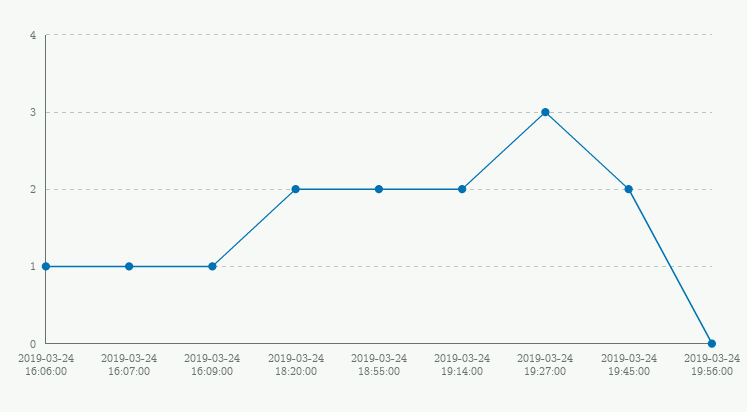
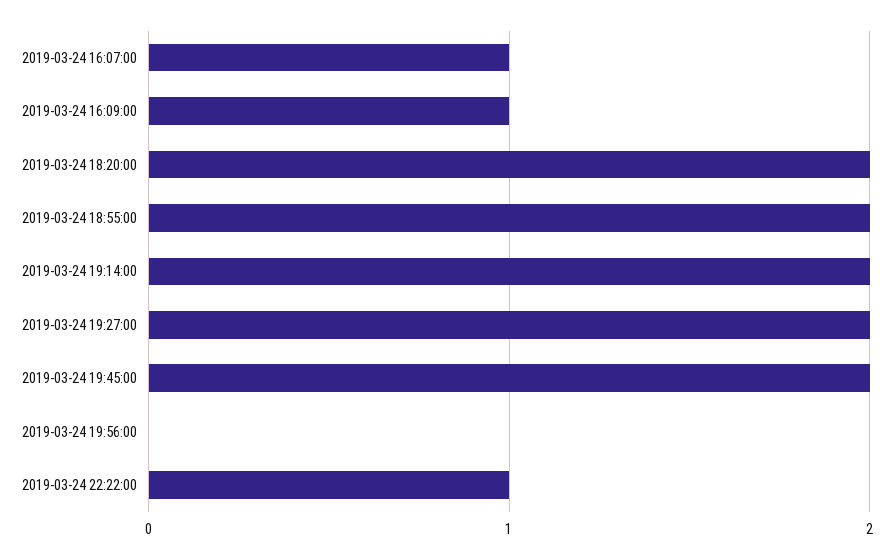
2019-03-24 16:06:00: 1 -> none
2019-03-24 19:27:00: 3 -> 2
2019-03-24 22:22:00: none -> 1

